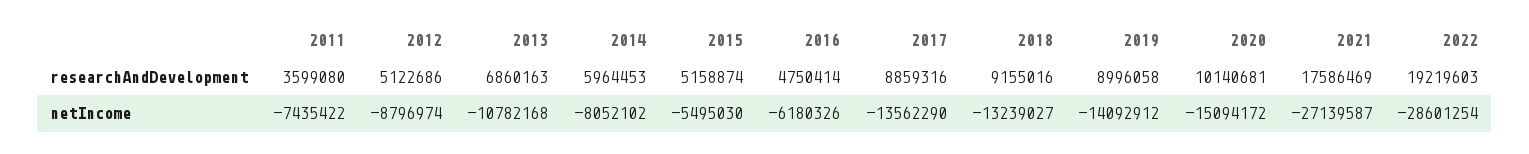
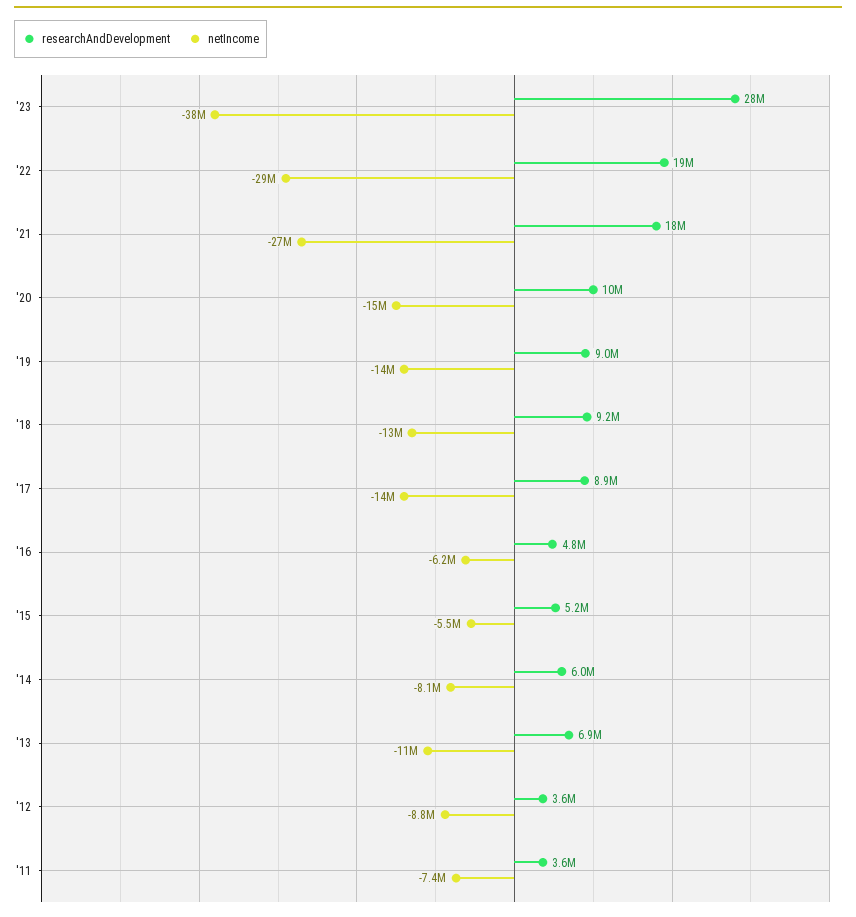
researchAndDevelopment, 2012: 5122686 -> 3600000
researchAndDevelopment, '23: none -> 28000000
netIncome, '23: none -> -38000000

